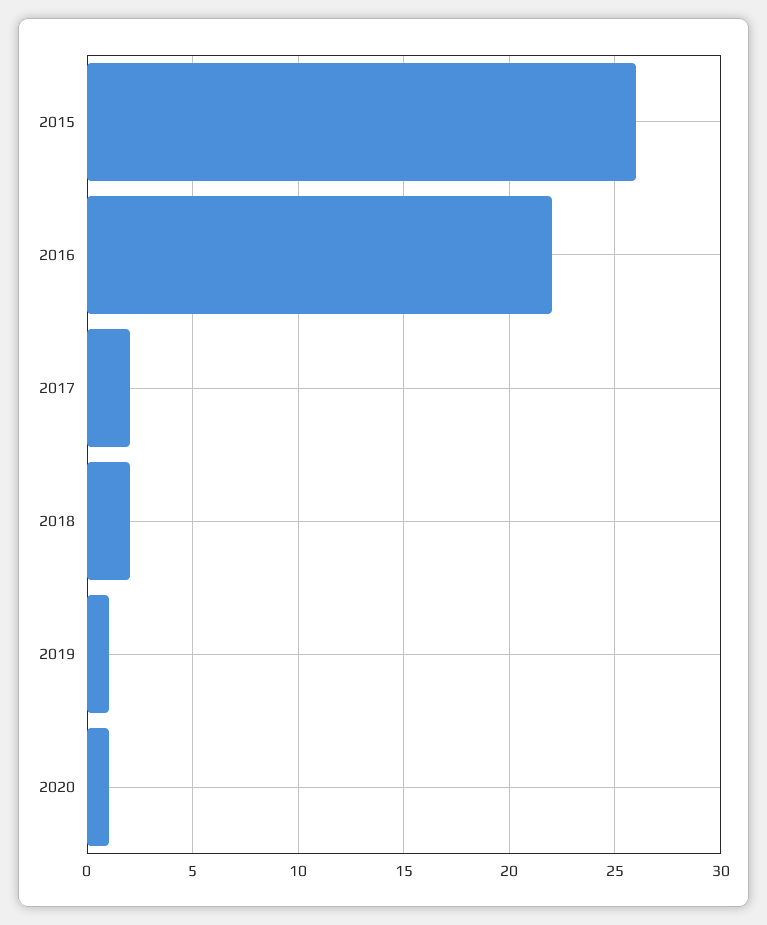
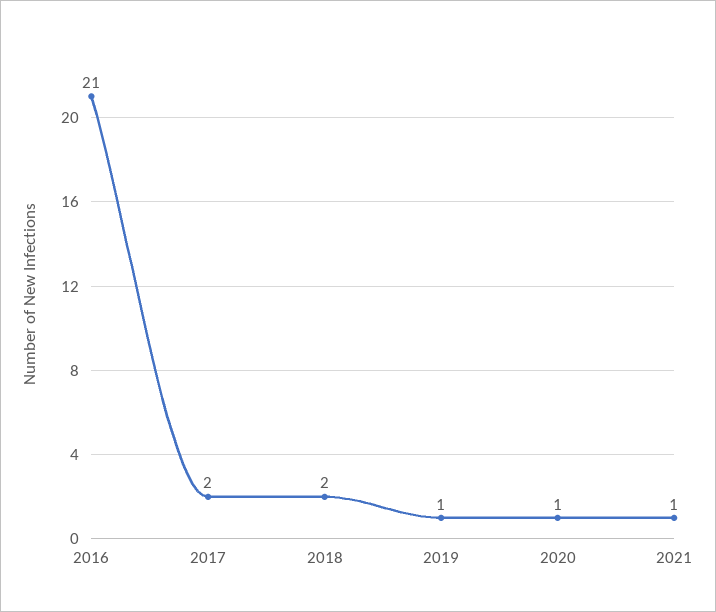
2015: 26 -> none
2016: 22 -> 21
2021: none -> 1

